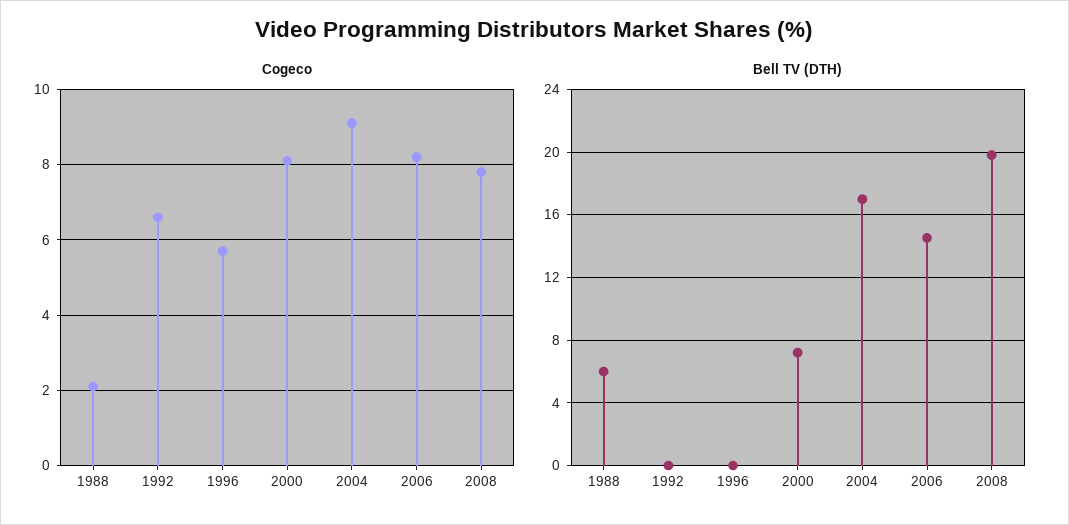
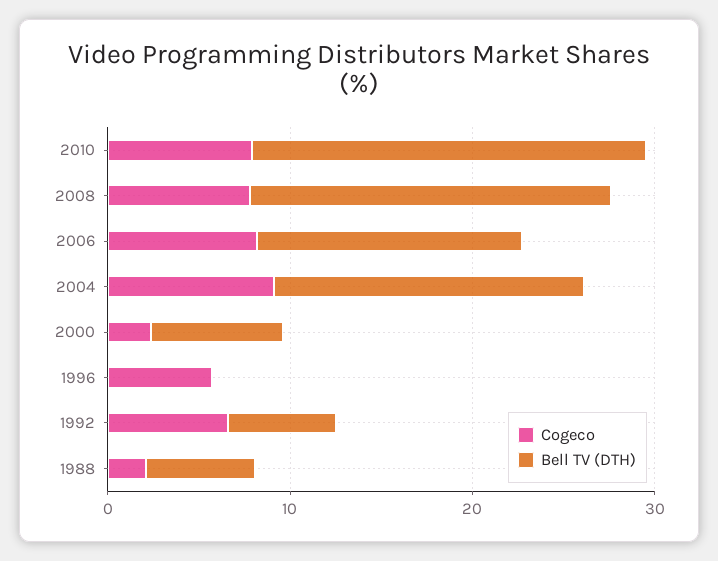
Cogeco, 2000: 8 -> 2
Bell TV (DTH), 1992: 0 -> 6
Cogeco, 2010: none -> 8
Bell TV (DTH), 2010: none -> 22

